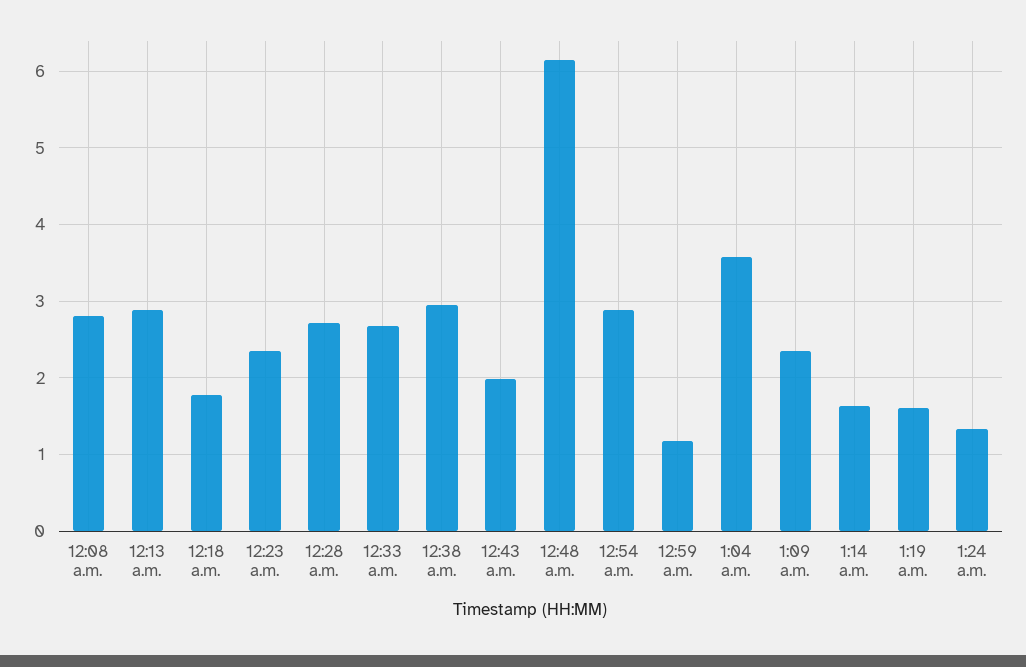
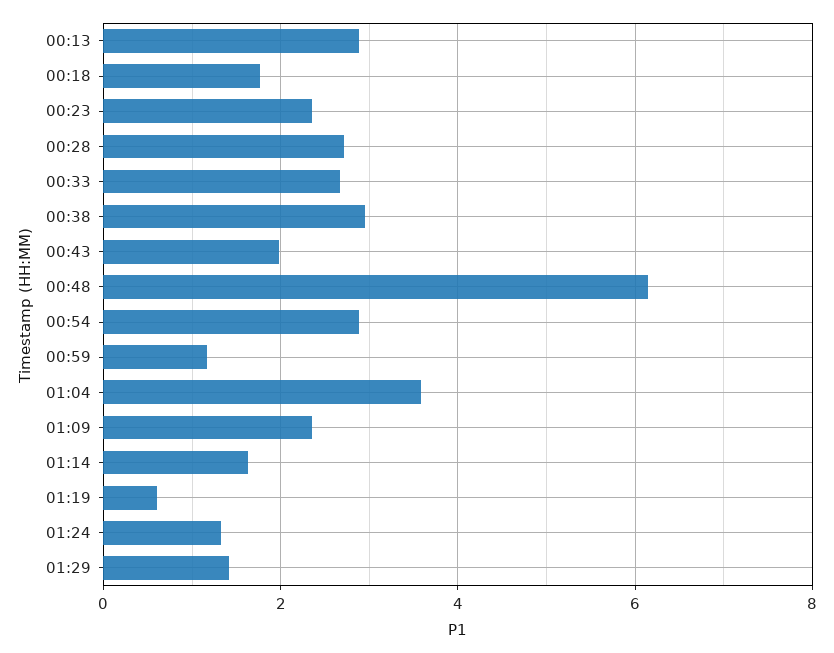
12:08 a.m.: 2.8 -> none
1:19 a.m.: 1.6 -> 0.6
01:29: none -> 1.4

